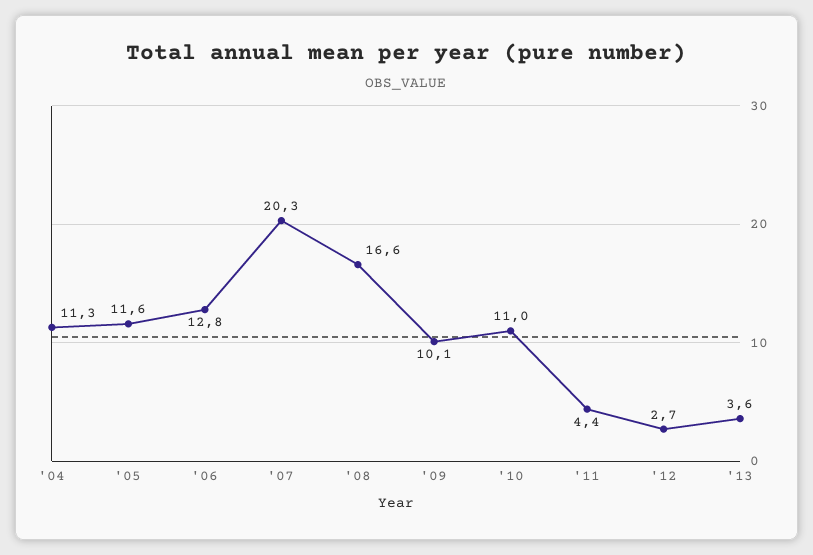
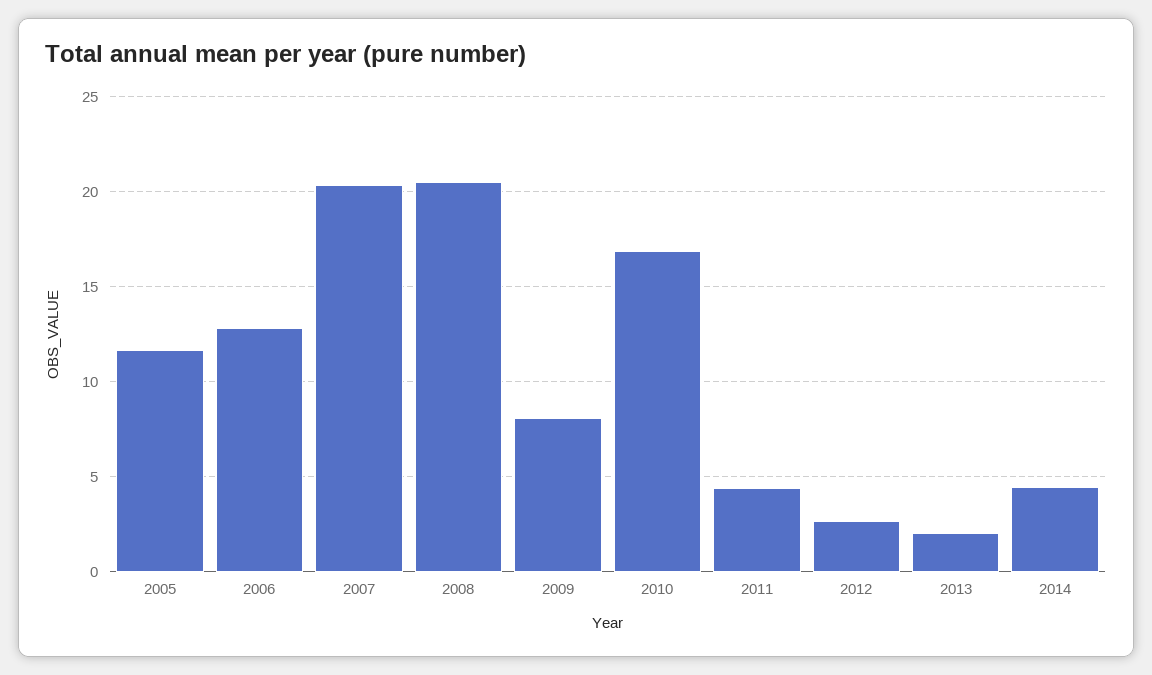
'04: 11.3 -> none
'08: 16.6 -> 20.5
'09: 10.1 -> 8
'10: 11 -> 17
'13: 3.6 -> 2
2014: none -> 4.5

